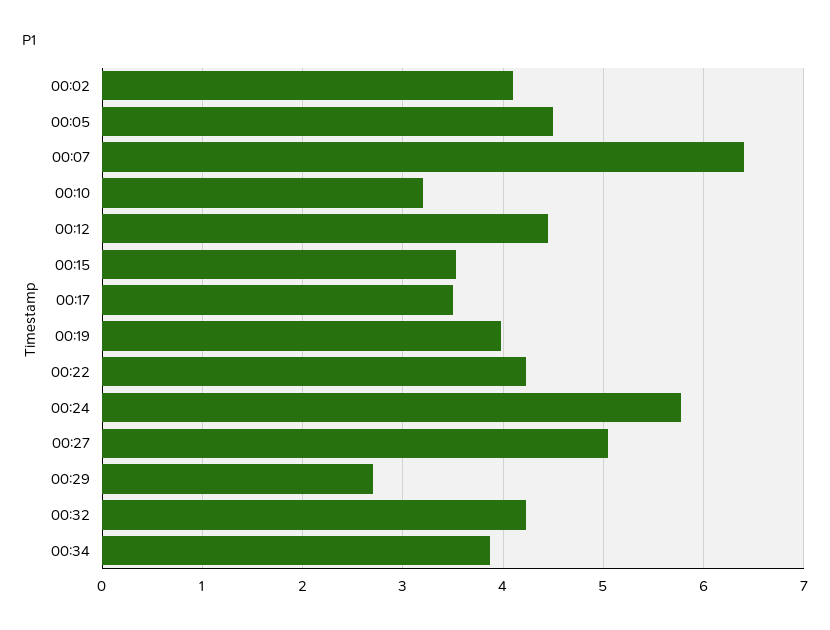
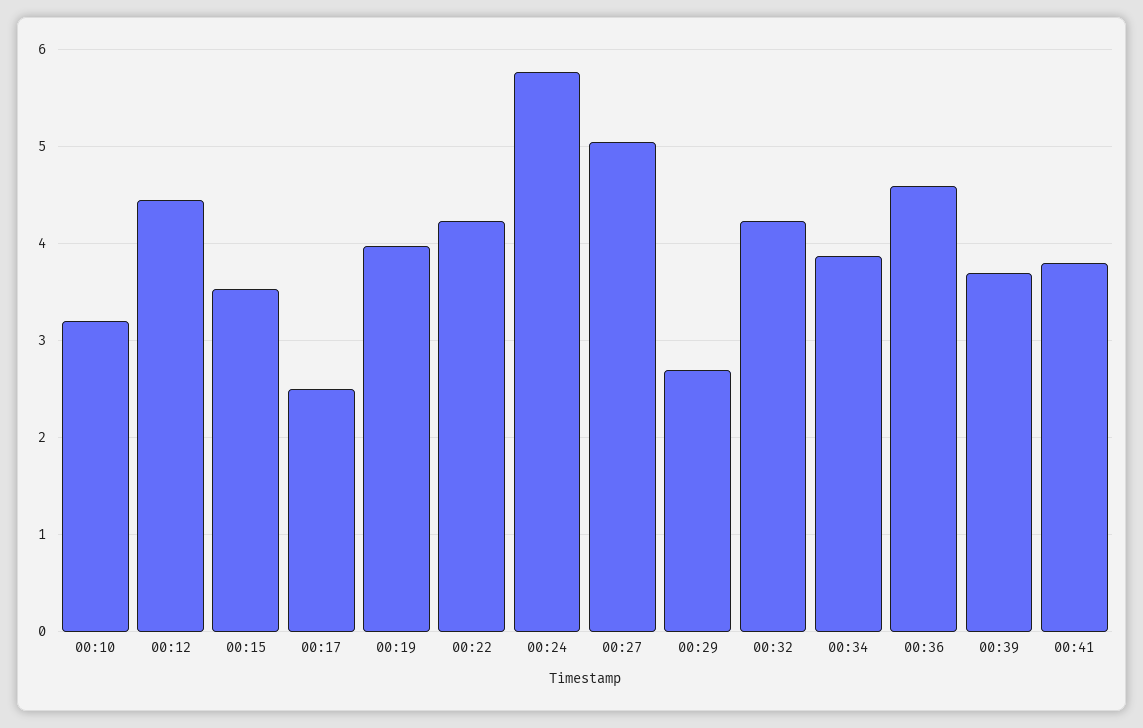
00:02: 4.1 -> none
00:05: 4.5 -> none
00:07: 6.4 -> none
00:17: 3.5 -> 2.5
00:36: none -> 4.6
00:39: none -> 3.7
00:41: none -> 3.8

